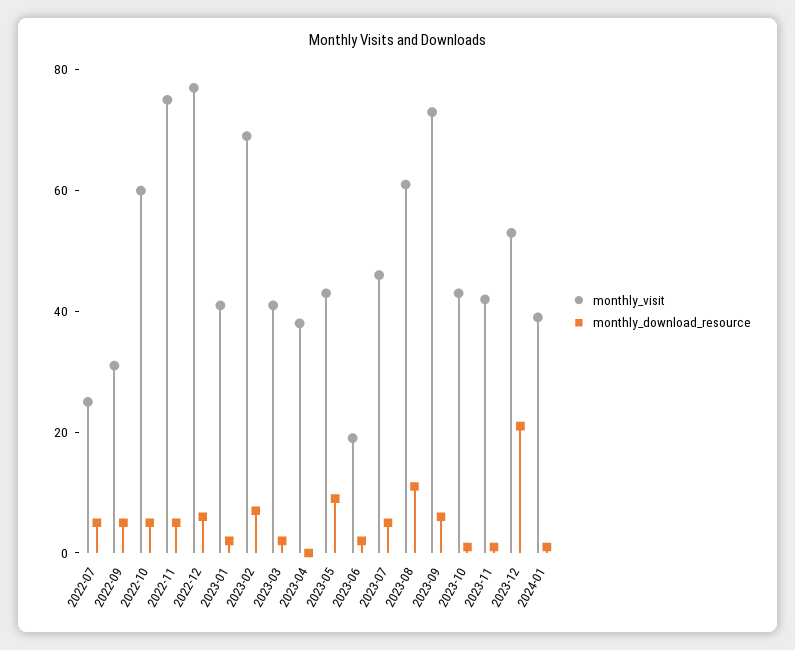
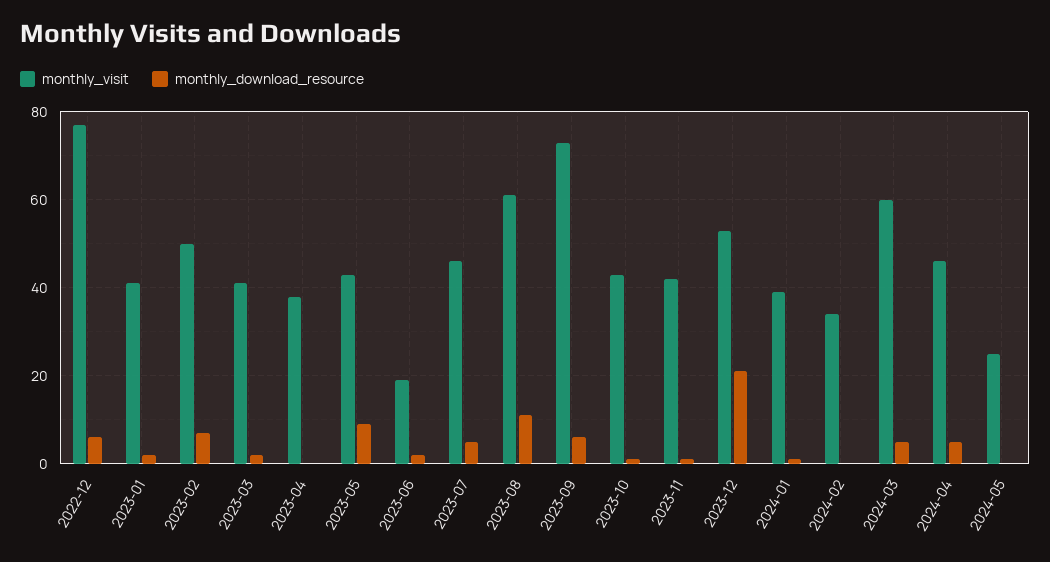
monthly_visit, 2022-07: 25 -> none
monthly_download_resource, 2022-07: 5 -> none
monthly_visit, 2022-09: 30 -> none
monthly_download_resource, 2022-09: 5 -> none
monthly_visit, 2022-10: 60 -> none
monthly_download_resource, 2022-10: 5 -> none
monthly_visit, 2022-11: 75 -> none
monthly_download_resource, 2022-11: 5 -> none
monthly_visit, 2023-02: 70 -> 50
monthly_visit, 2024-02: none -> 35
monthly_download_resource, 2024-02: none -> 0
monthly_visit, 2024-03: none -> 60
monthly_download_resource, 2024-03: none -> 5
monthly_visit, 2024-04: none -> 45
monthly_download_resource, 2024-04: none -> 5
monthly_visit, 2024-05: none -> 25
monthly_download_resource, 2024-05: none -> 0

